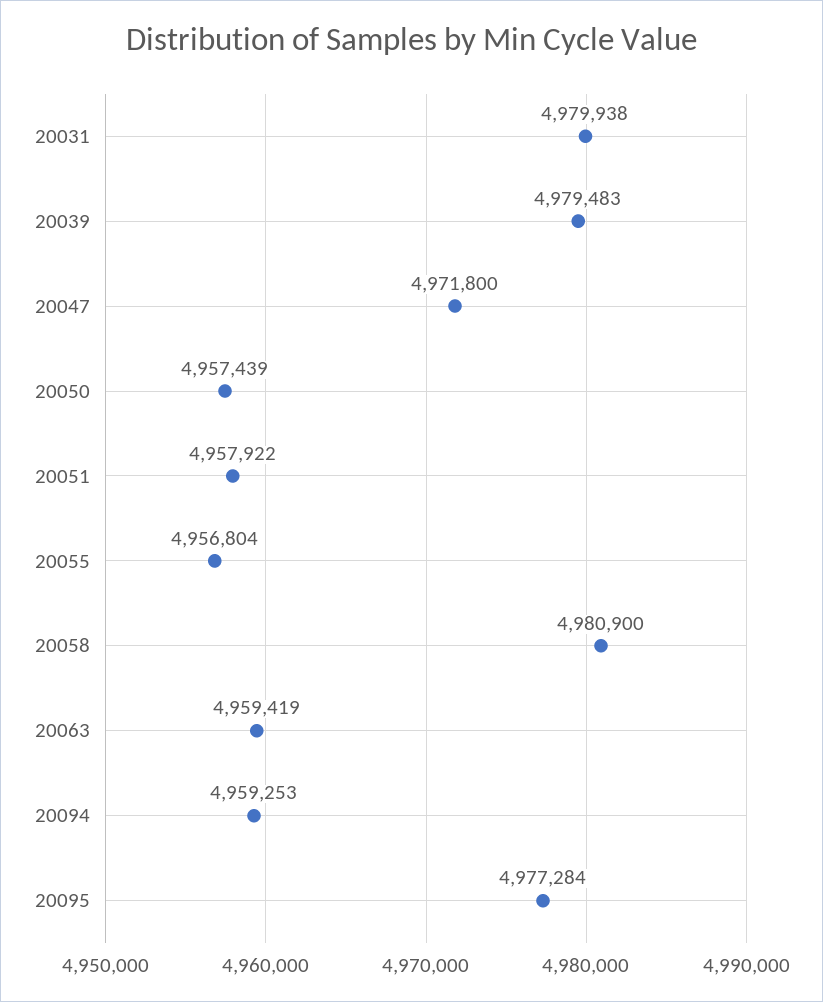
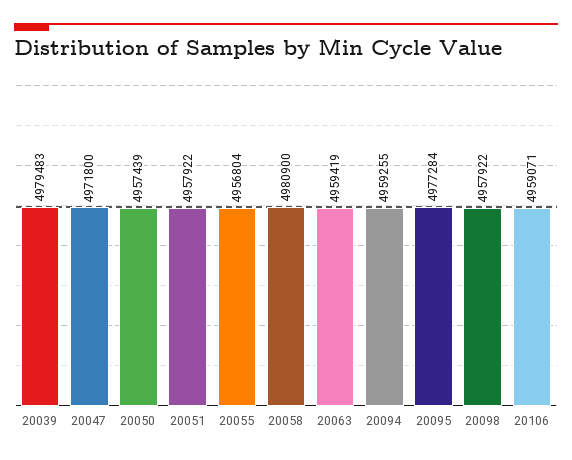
20031: 4979938 -> none
20094: 4959253 -> 4959255
20098: none -> 4957922
20106: none -> 4959071

